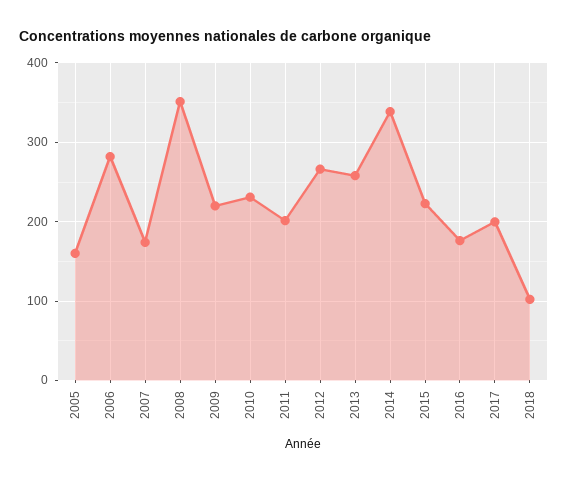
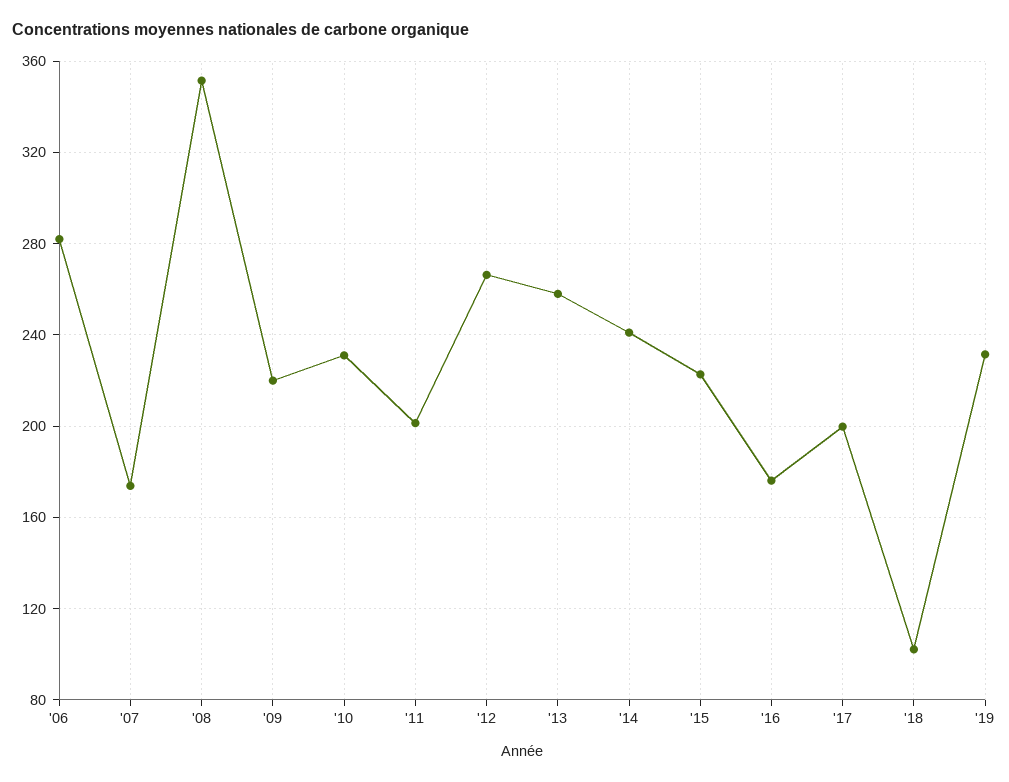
2005: 160 -> none
2014: 340 -> 240
'19: none -> 230

